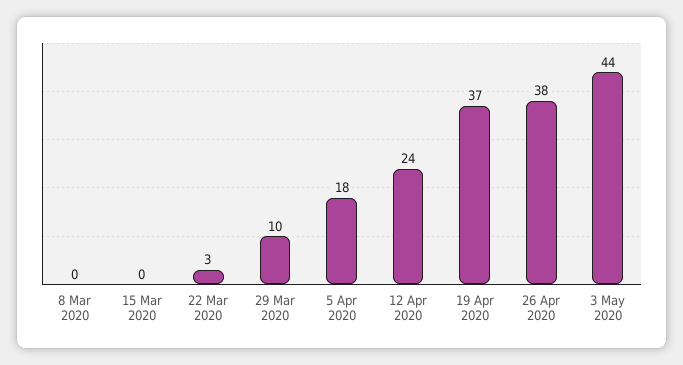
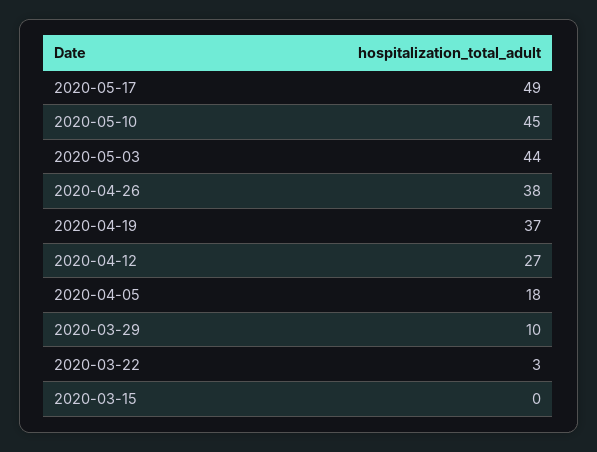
8 Mar 2020: 0 -> none
12 Apr 2020: 24 -> 27
2020-05-17: none -> 49
2020-05-10: none -> 45

